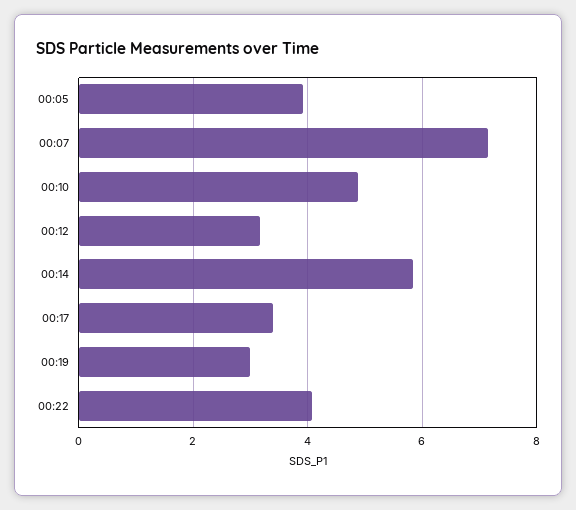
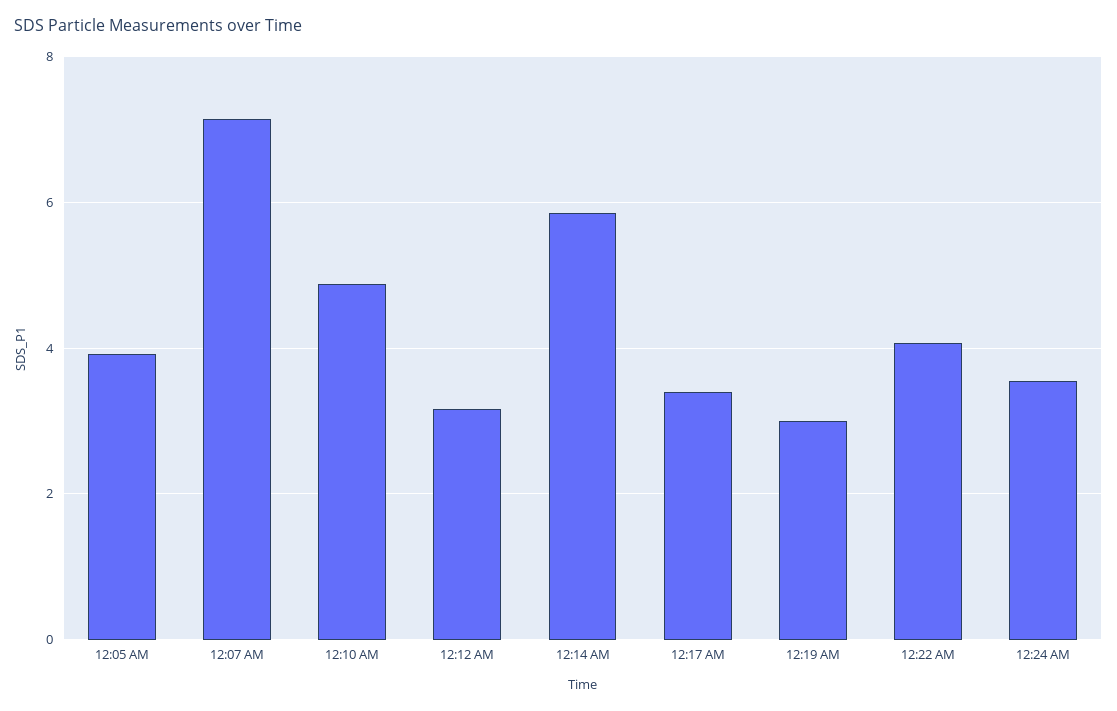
12:24 AM: none -> 3.6

